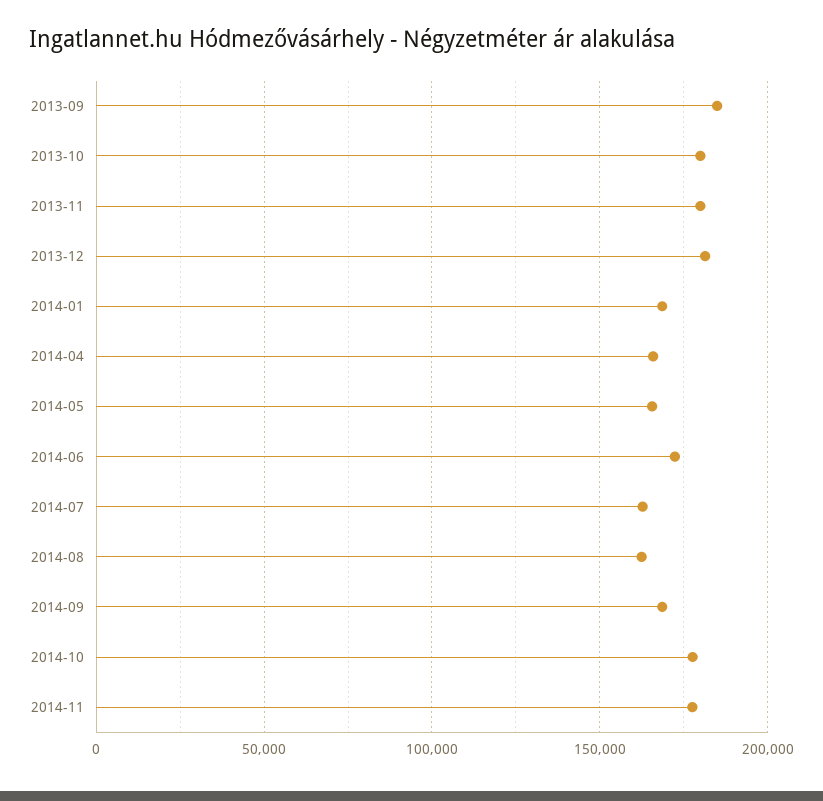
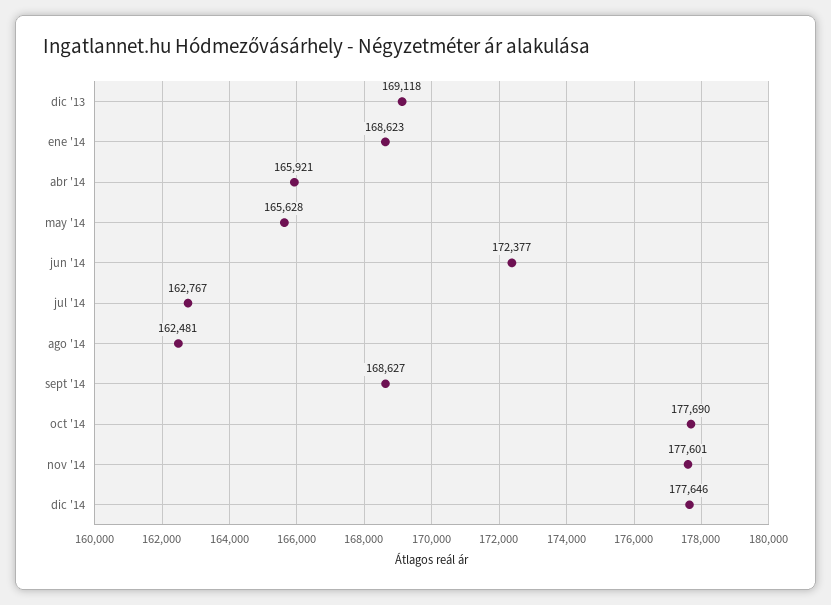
2013-09: 185000 -> none
2013-10: 180000 -> none
2013-11: 180000 -> none
2013-12: 180000 -> 169118
dic '14: none -> 177646

